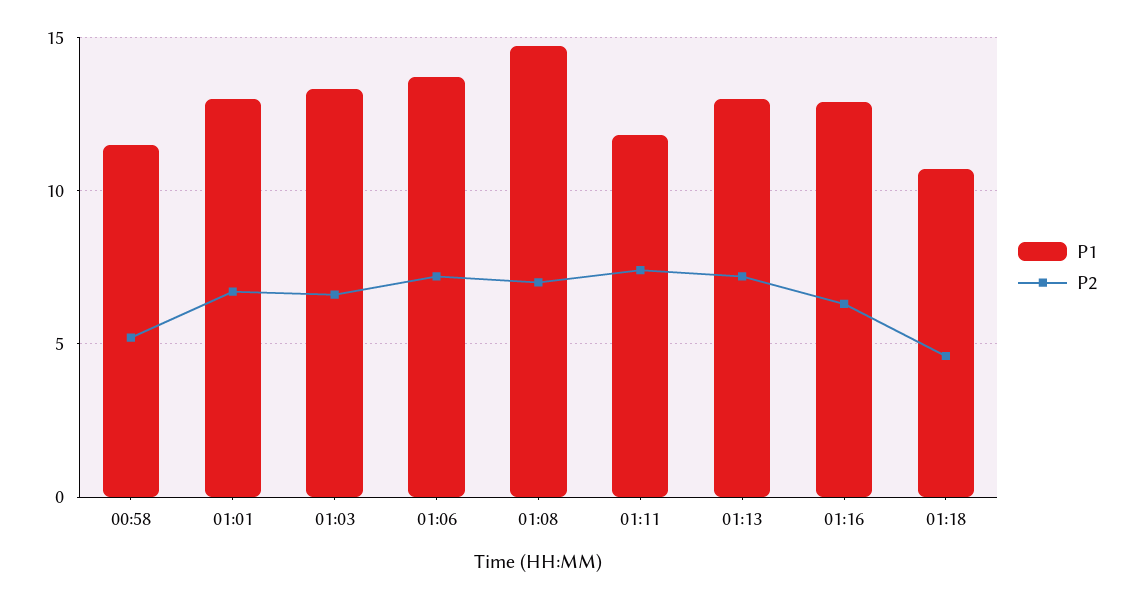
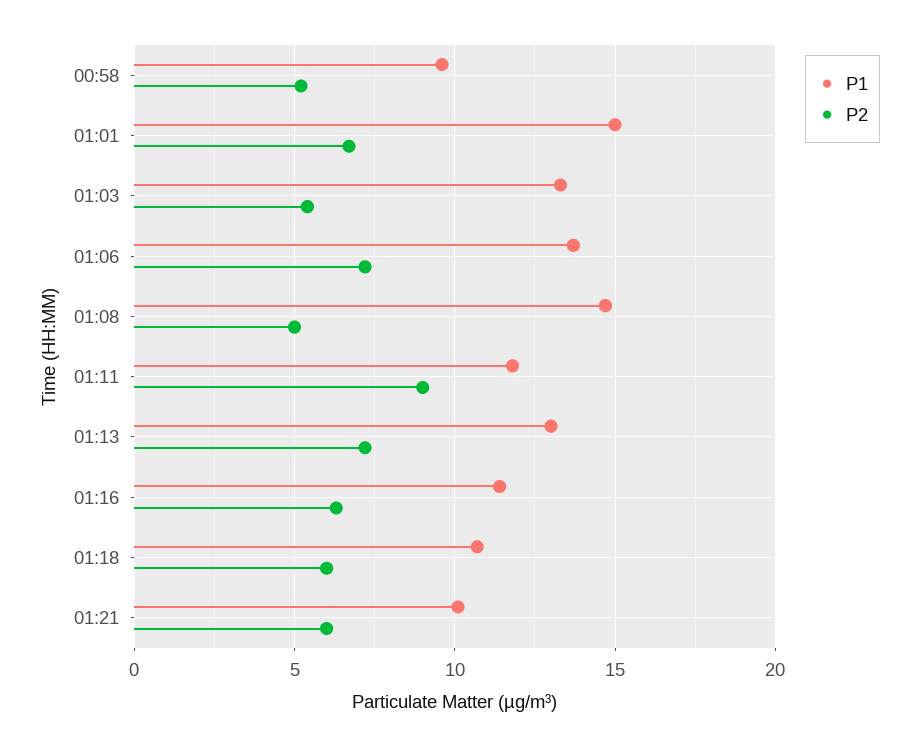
P1, 00:58: 11.5 -> 9.5
P1, 01:01: 13 -> 15
P2, 01:03: 6.5 -> 5.5
P2, 01:08: 7 -> 5
P2, 01:11: 7.5 -> 9
P1, 01:16: 13 -> 11.5
P2, 01:18: 4.5 -> 6
P1, 01:21: none -> 10
P2, 01:21: none -> 6

